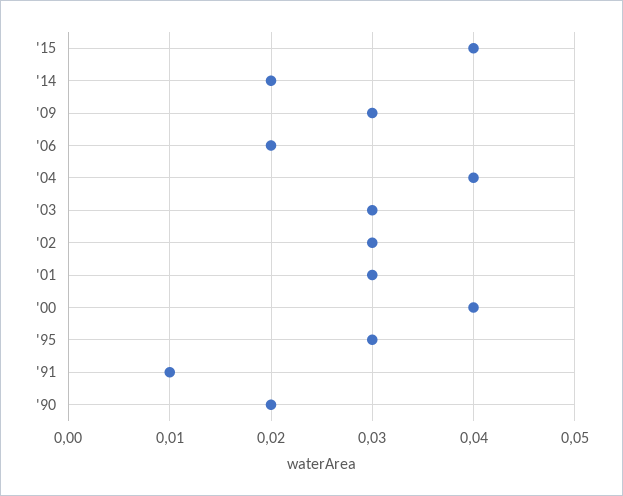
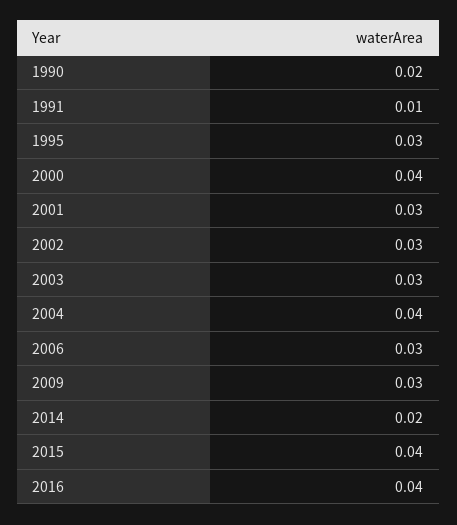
'06: 0.02 -> 0.03
2016: none -> 0.04

